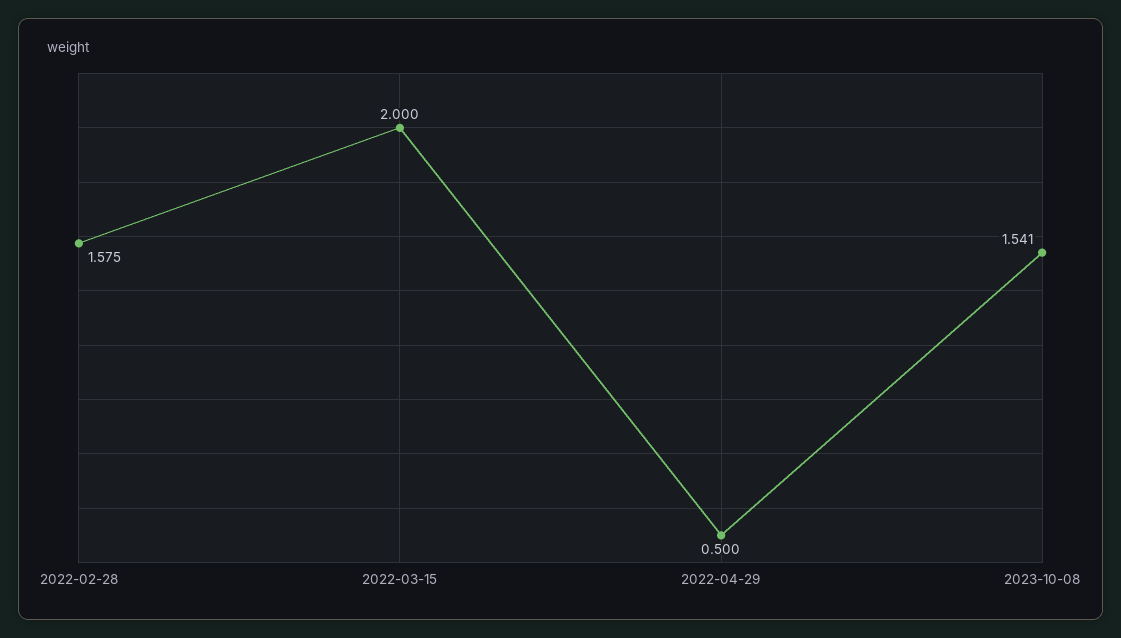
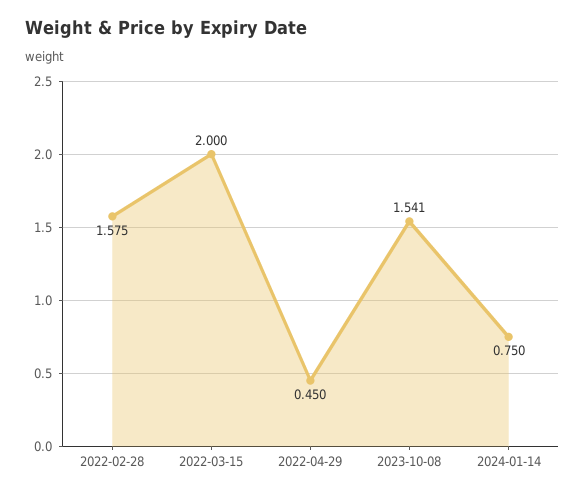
2022-04-29: 0.5 -> 0.45
2024-01-14: none -> 0.75

